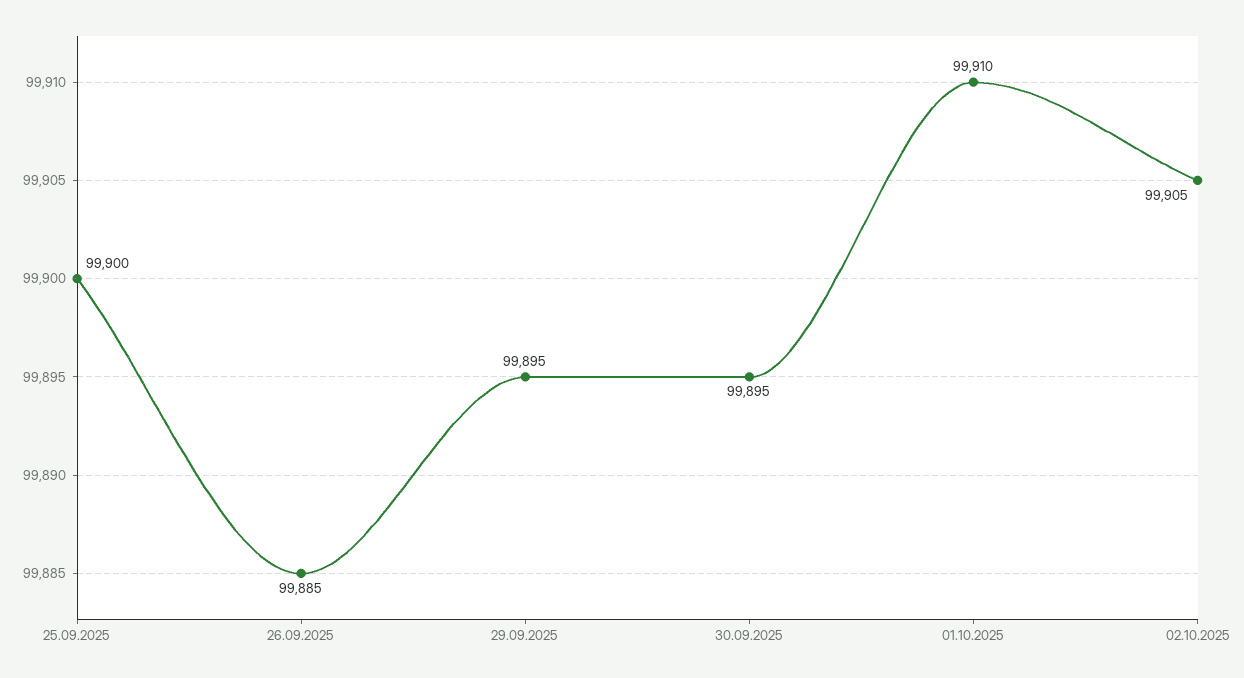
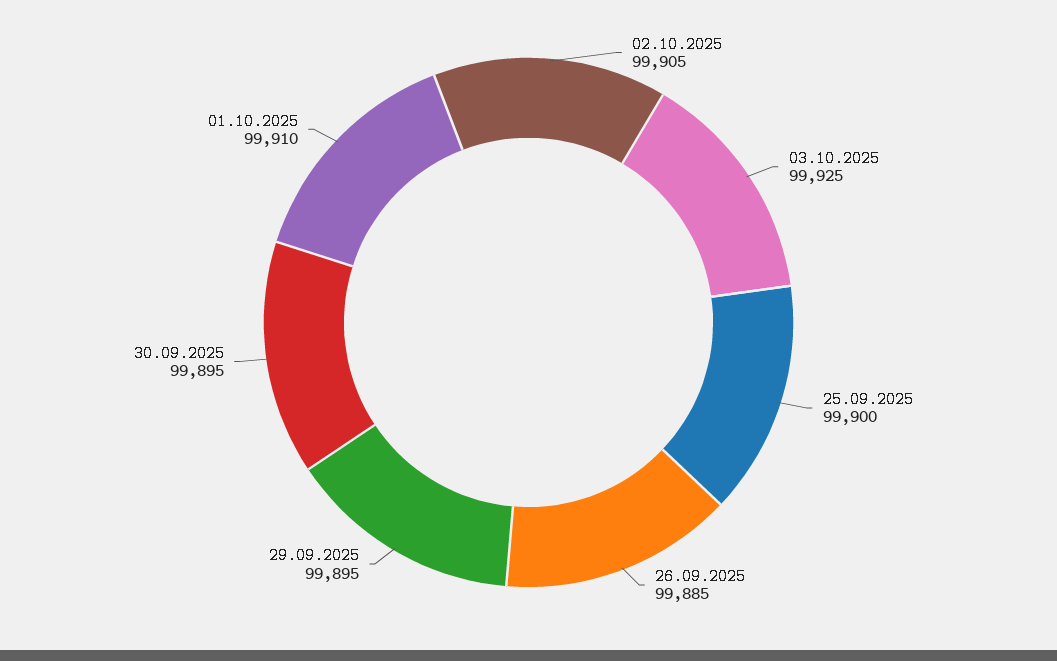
03.10.2025: none -> 99925

